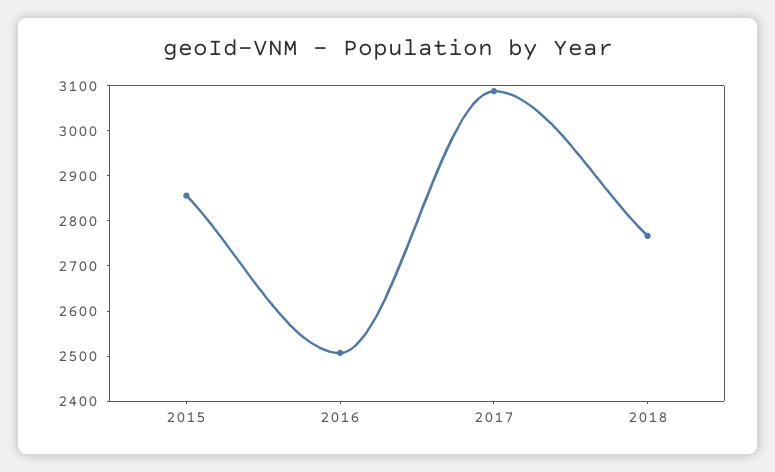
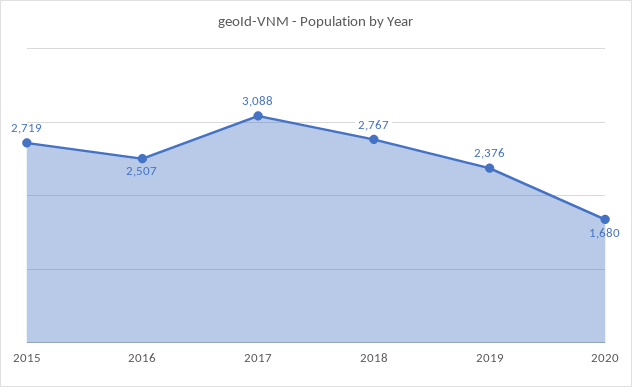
2015: 2860 -> 2719
2019: none -> 2376
2020: none -> 1680

